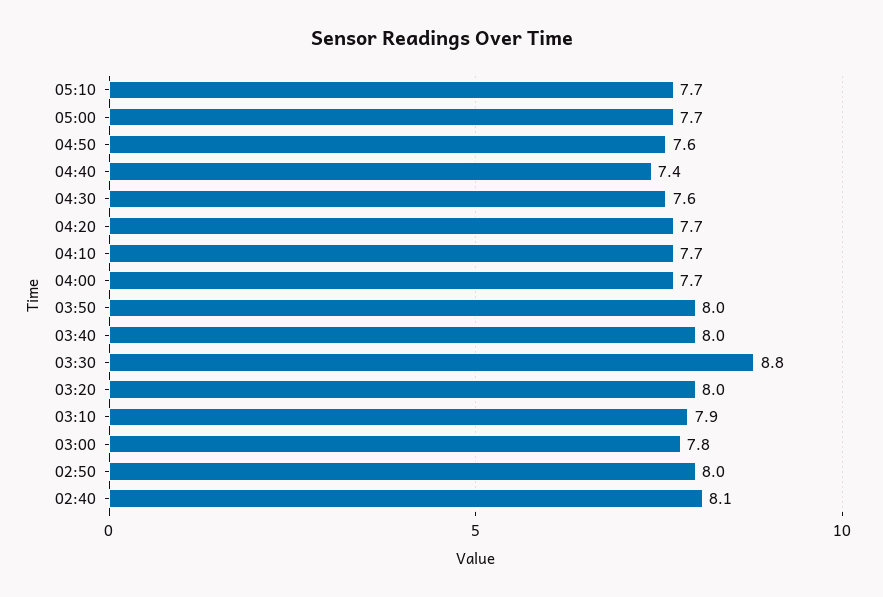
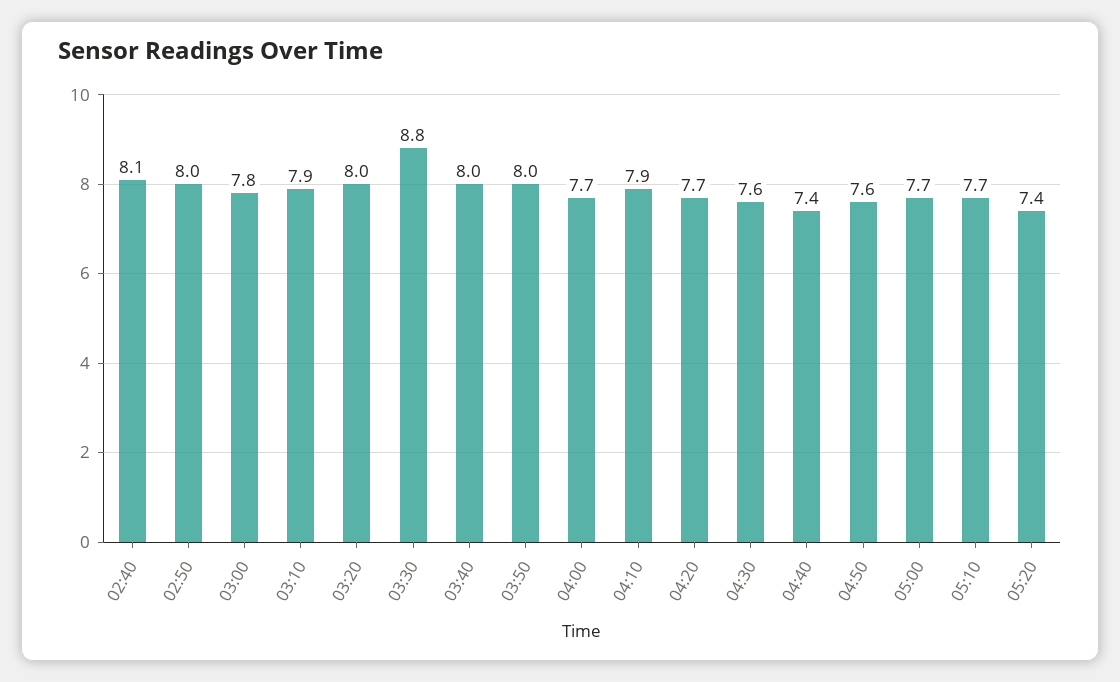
04:10: 7.7 -> 7.9
05:20: none -> 7.4

